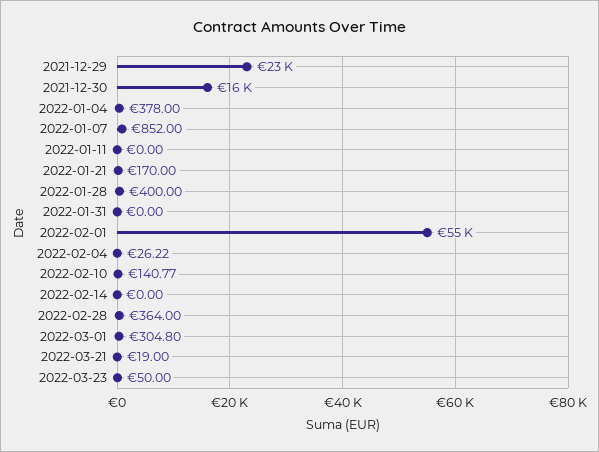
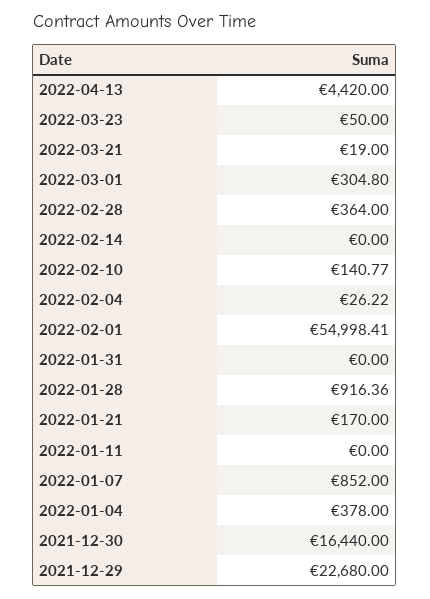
2022-01-28: 400 -> 916.36
2022-04-13: none -> 4420

